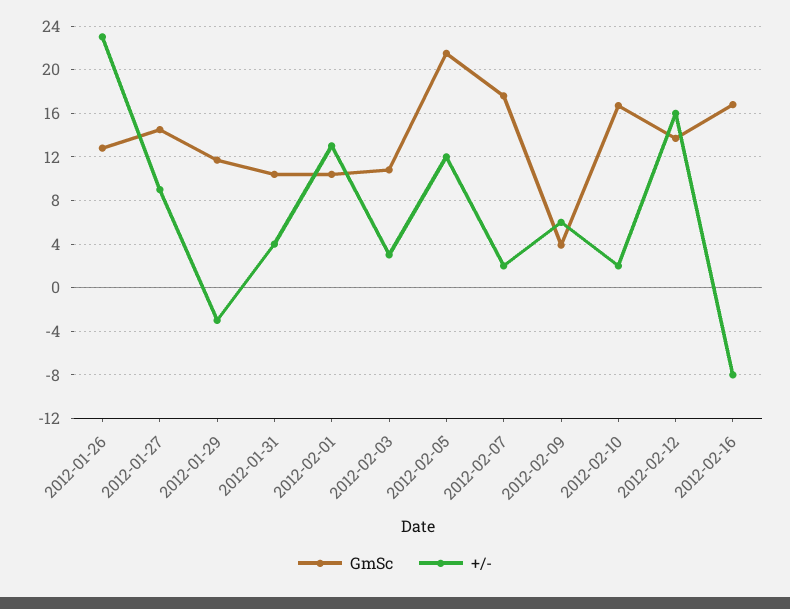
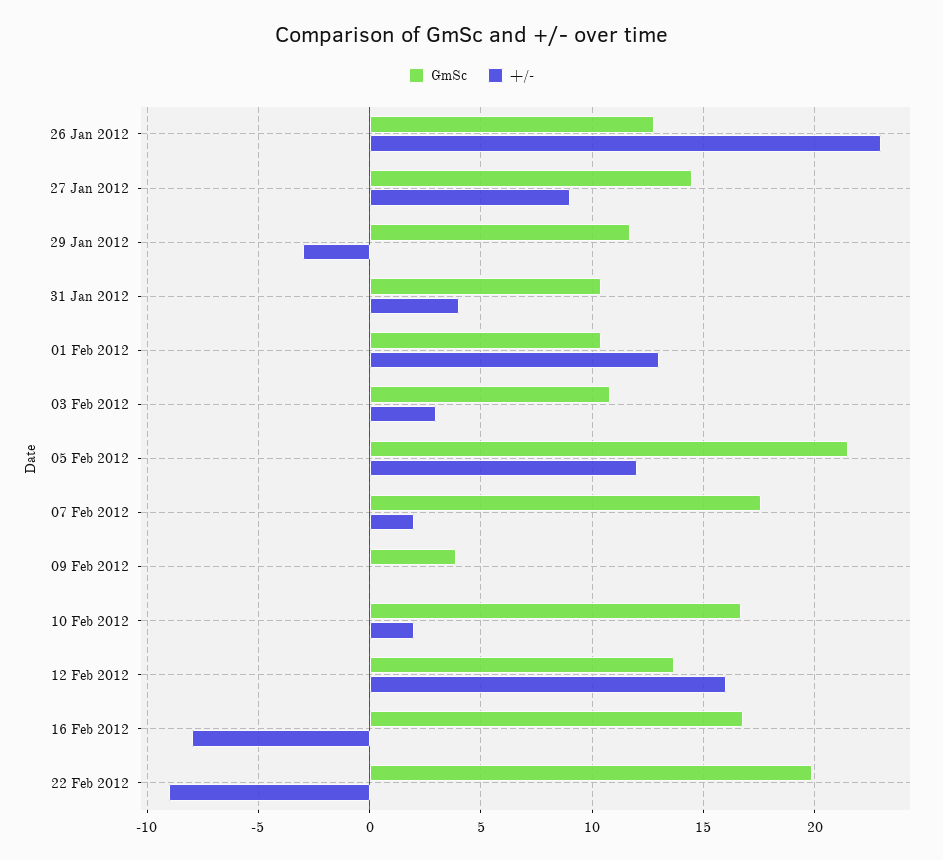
+/-, 2012-02-09: 6 -> 0
GmSc, 22 Feb 2012: none -> 20
+/-, 22 Feb 2012: none -> -9

